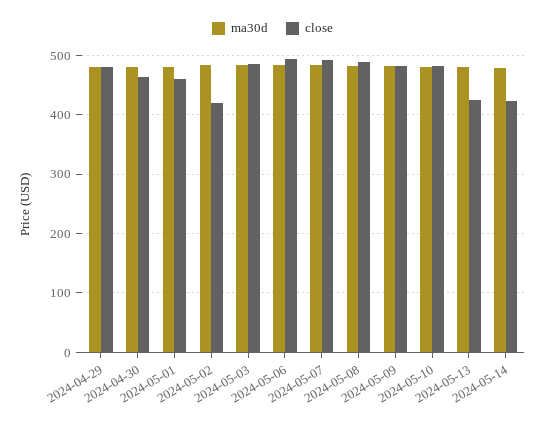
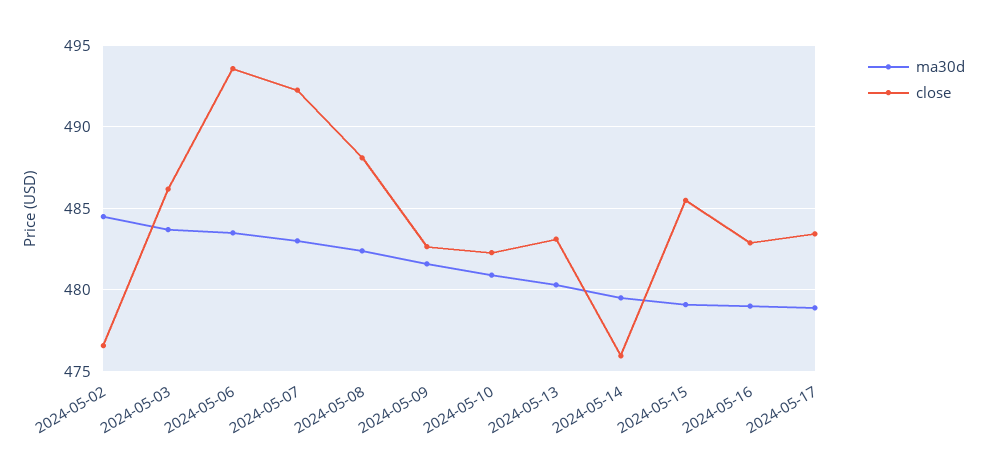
ma30d, 2024-04-29: 480 -> none
close, 2024-04-29: 480 -> none
ma30d, 2024-04-30: 480 -> none
close, 2024-04-30: 460 -> none
ma30d, 2024-05-01: 480 -> none
close, 2024-05-01: 460 -> none
close, 2024-05-02: 420 -> 476.5
close, 2024-05-13: 420 -> 483
close, 2024-05-14: 420 -> 476
ma30d, 2024-05-15: none -> 479
close, 2024-05-15: none -> 485.5
ma30d, 2024-05-16: none -> 479
close, 2024-05-16: none -> 483
ma30d, 2024-05-17: none -> 479
close, 2024-05-17: none -> 483.5

